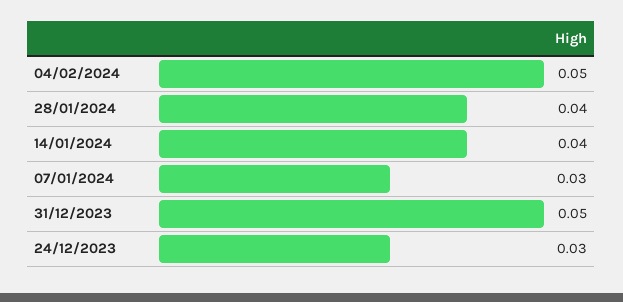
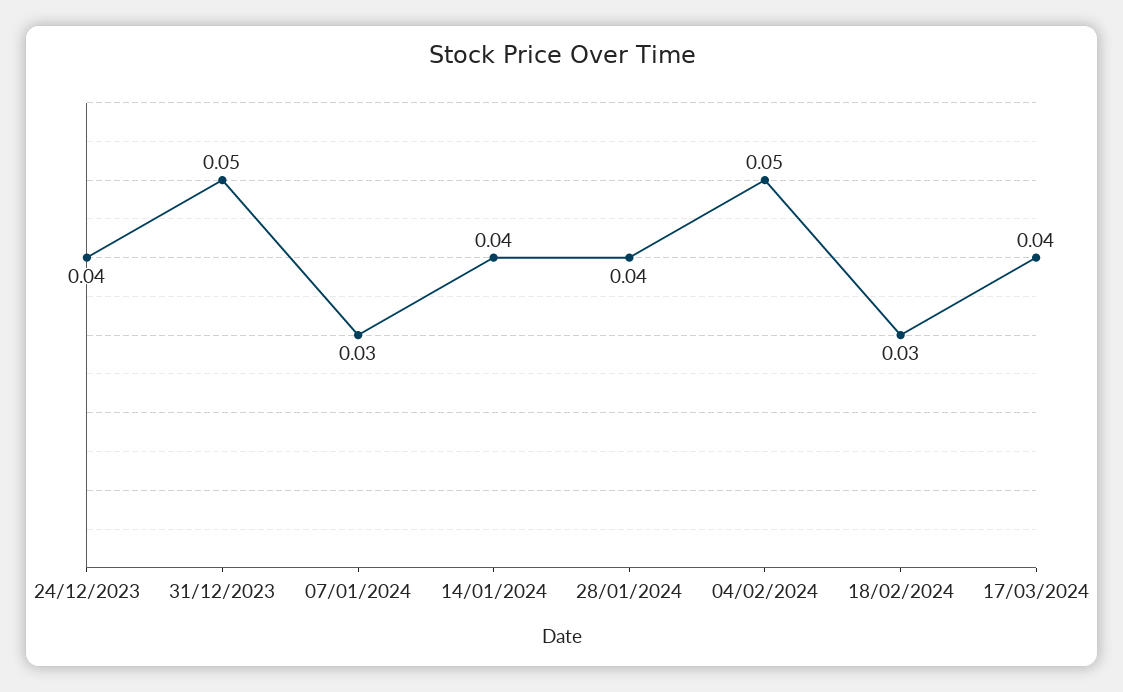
24/12/2023: 0.03 -> 0.04
18/02/2024: none -> 0.03
17/03/2024: none -> 0.04

